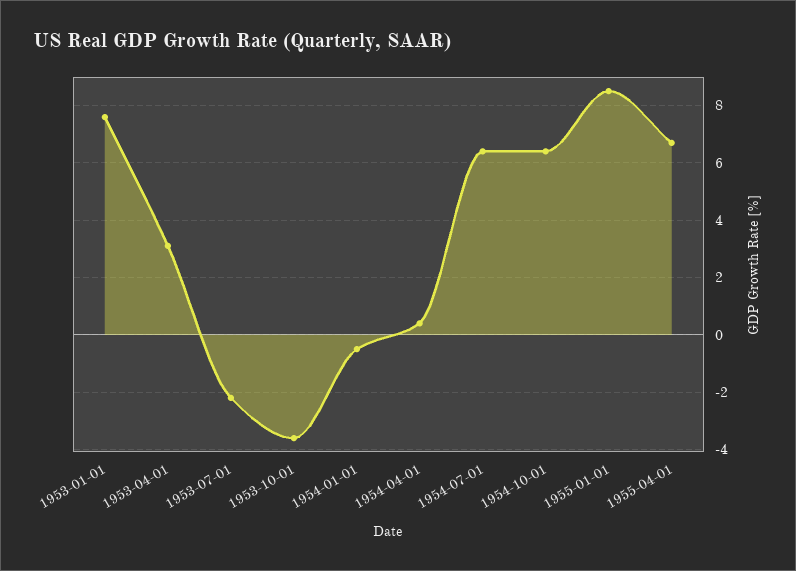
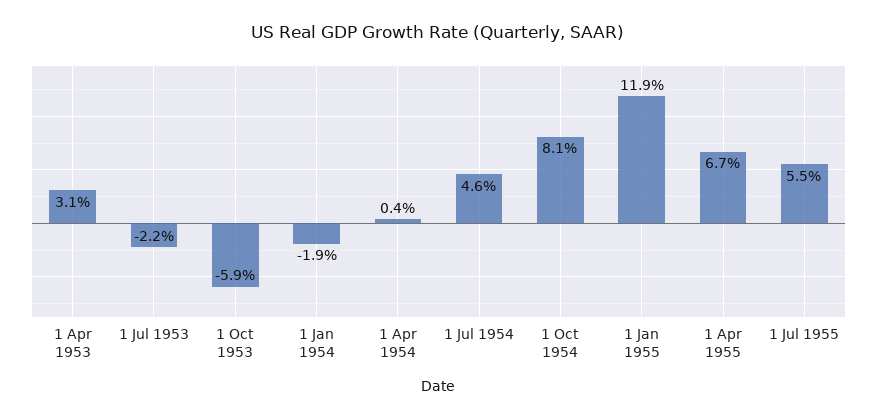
1953-01-01: 7.5 -> none
1953-10-01: -3.5 -> -5.9
1954-01-01: -0.5 -> -1.9
1954-07-01: 6.5 -> 4.6
1954-10-01: 6.5 -> 8.1
1955-01-01: 8.5 -> 11.9
1 Jul 1955: none -> 5.5

